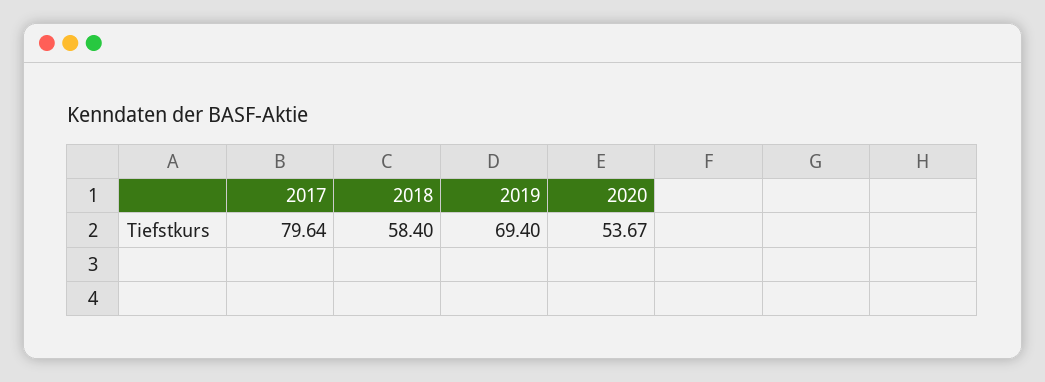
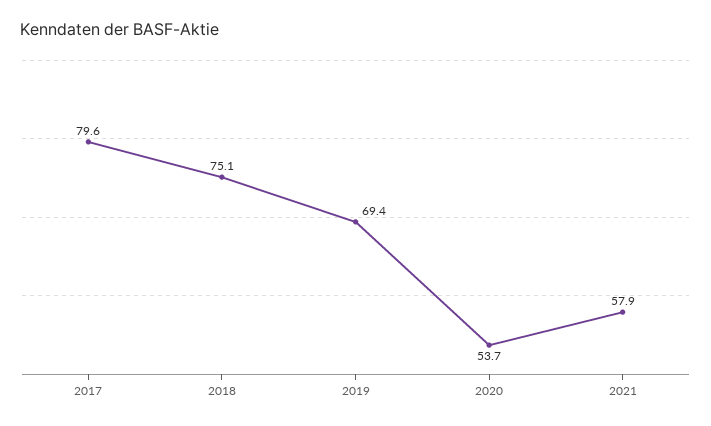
2018: 58.4 -> 75.1
2021: none -> 57.9

